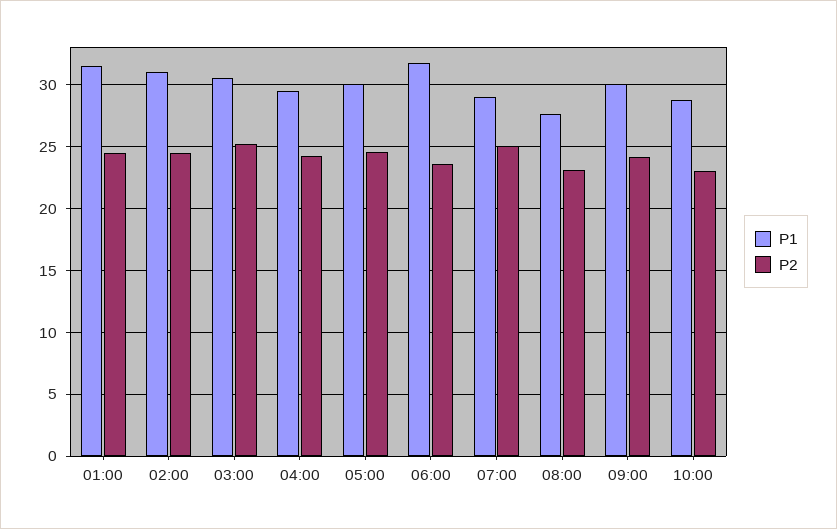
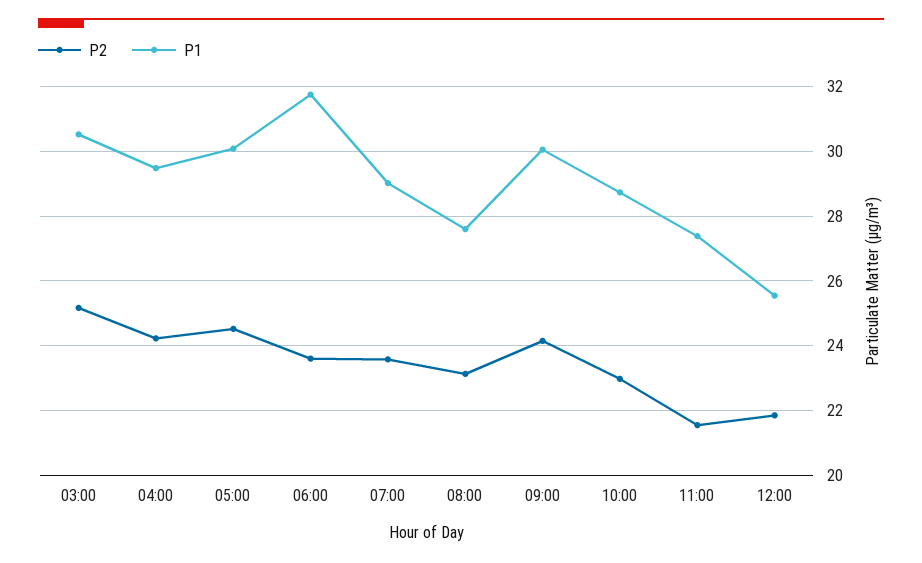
P1, 01:00: 31.5 -> none
P2, 01:00: 24.5 -> none
P1, 02:00: 31 -> none
P2, 02:00: 24.5 -> none
P2, 07:00: 25 -> 23.6
P2, 11:00: none -> 21.6
P1, 11:00: none -> 27.4
P2, 12:00: none -> 21.8
P1, 12:00: none -> 25.6

